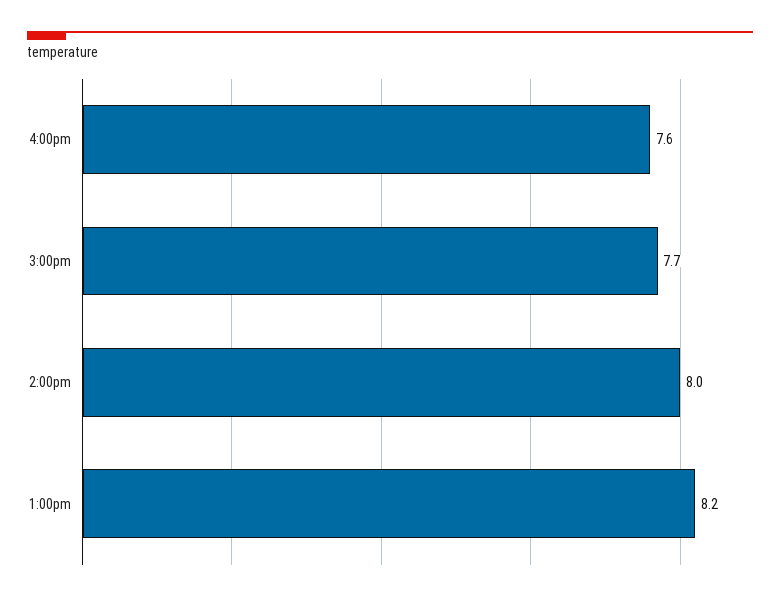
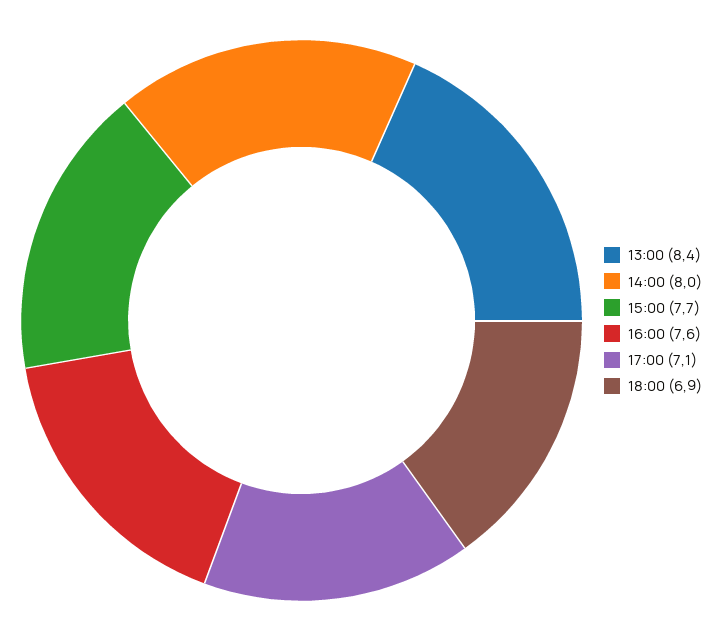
1:00pm: 8.2 -> 8.4
17:00: none -> 7.1
18:00: none -> 6.9

